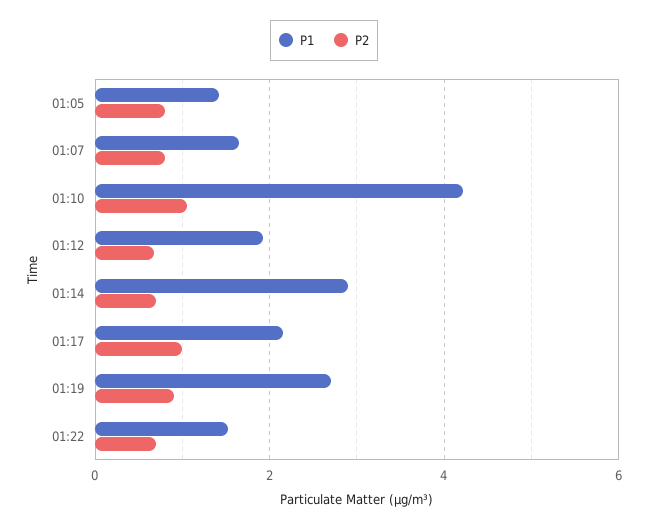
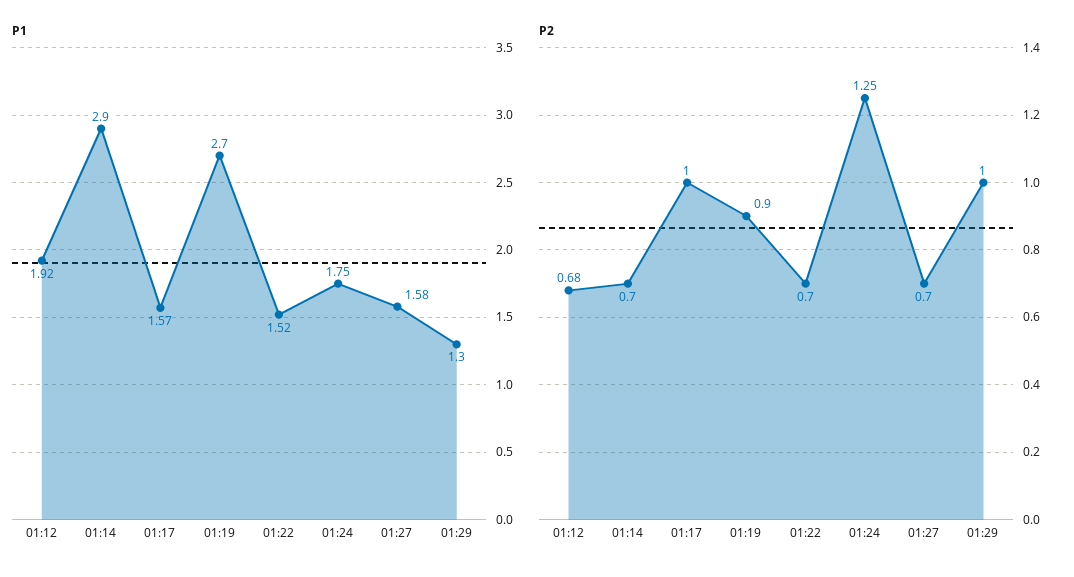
P1, 01:05: 1.4 -> none
P2, 01:05: 0.8 -> none
P1, 01:07: 1.6 -> none
P2, 01:07: 0.8 -> none
P1, 01:10: 4.2 -> none
P2, 01:10: 1 -> none
P1, 01:17: 2.2 -> 1.57
P1, 01:24: none -> 1.75
P1, 01:27: none -> 1.58
P1, 01:29: none -> 1.3
P2, 01:24: none -> 1.25
P2, 01:27: none -> 0.7
P2, 01:29: none -> 1

